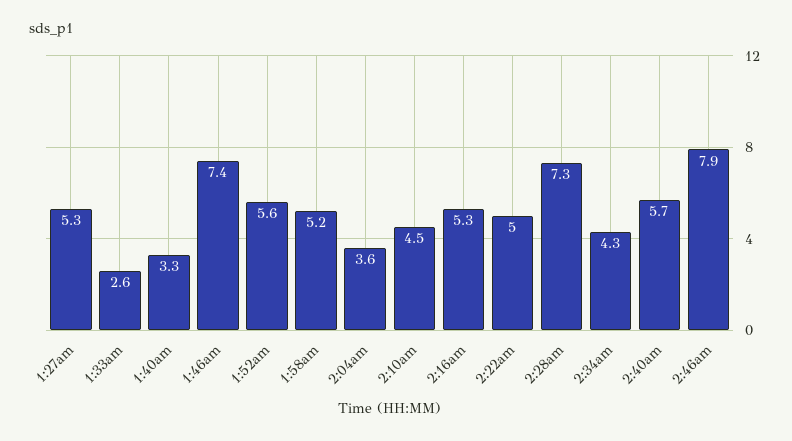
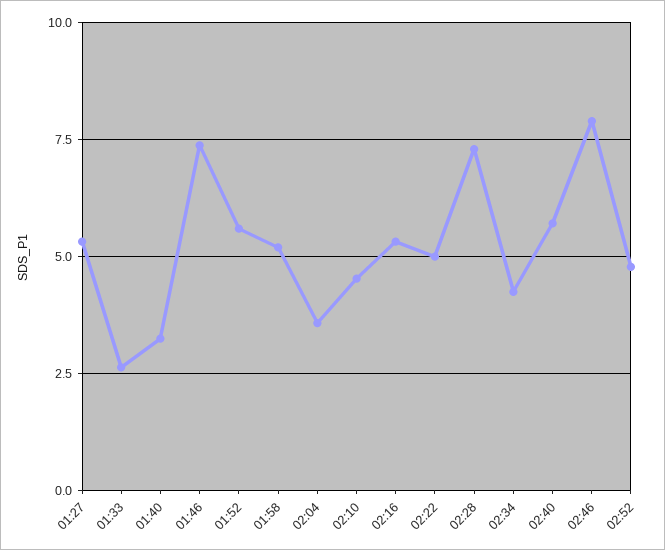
02:52: none -> 4.75

